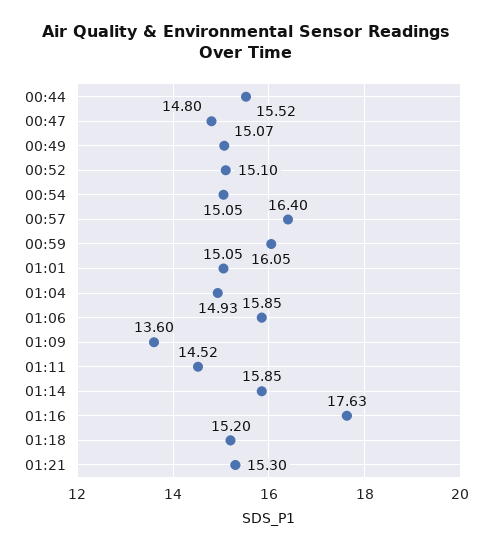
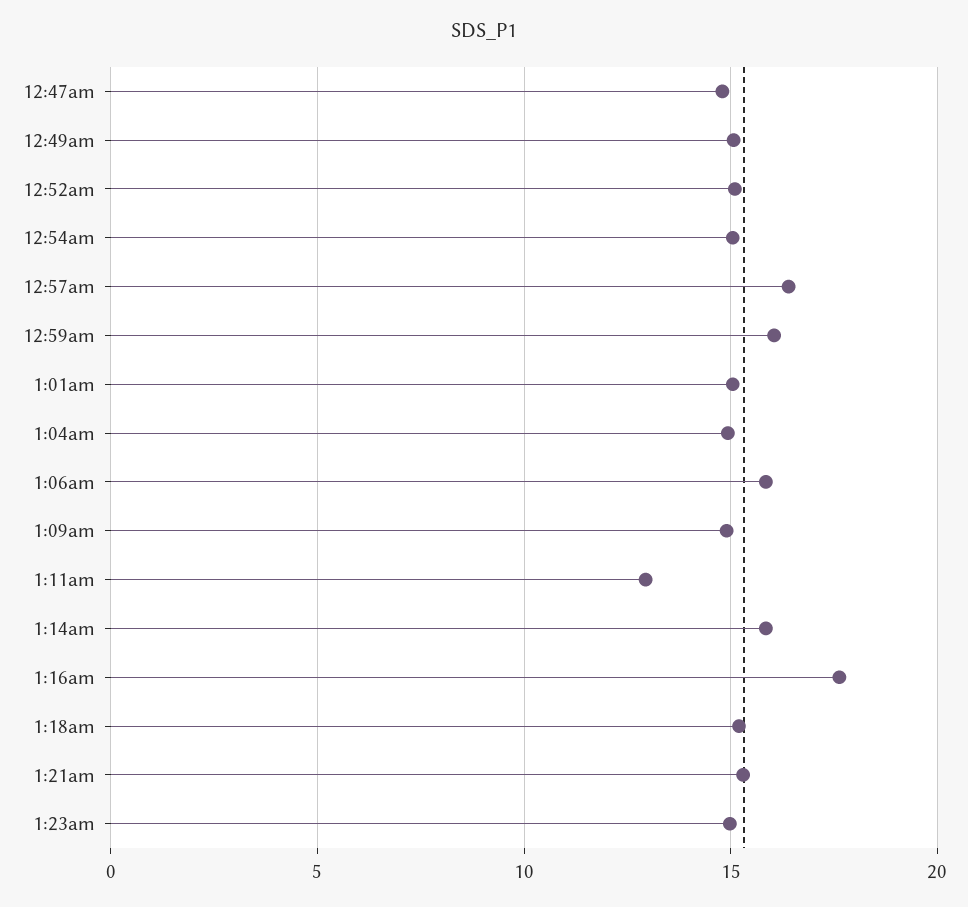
00:44: 15.52 -> none
01:09: 13.6 -> 15
01:11: 14.52 -> 13
1:23am: none -> 15

